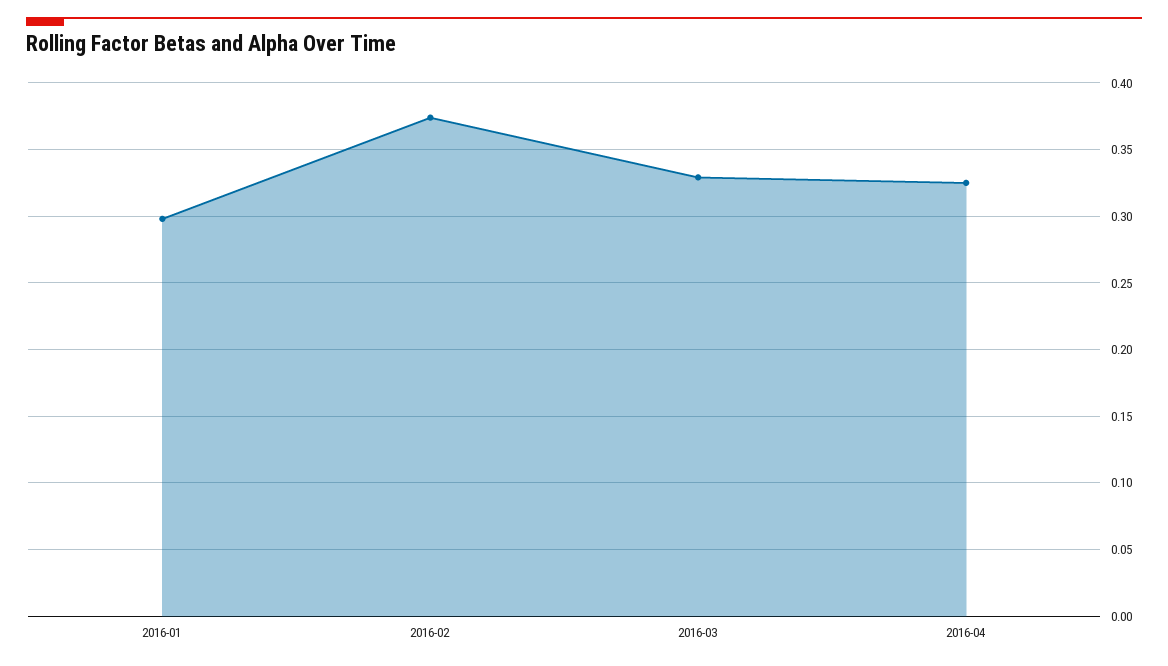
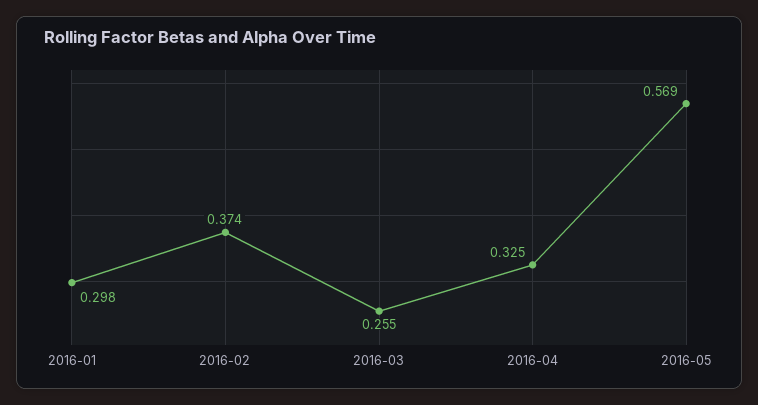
2016-03: 0.33 -> 0.255
2016-05: none -> 0.569

